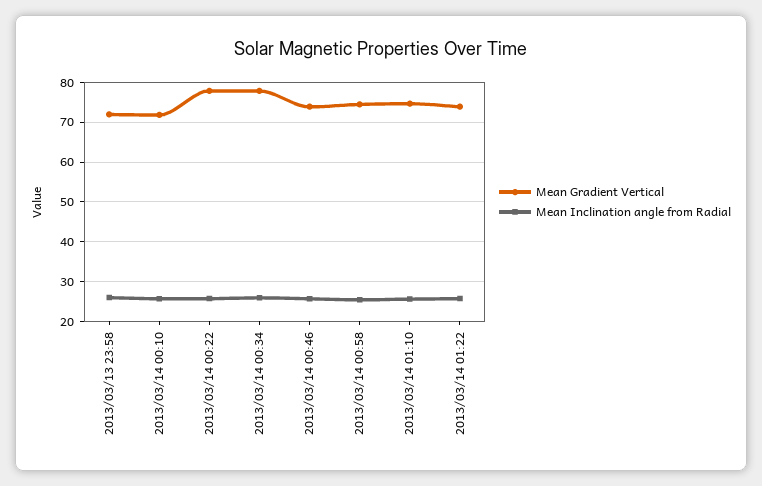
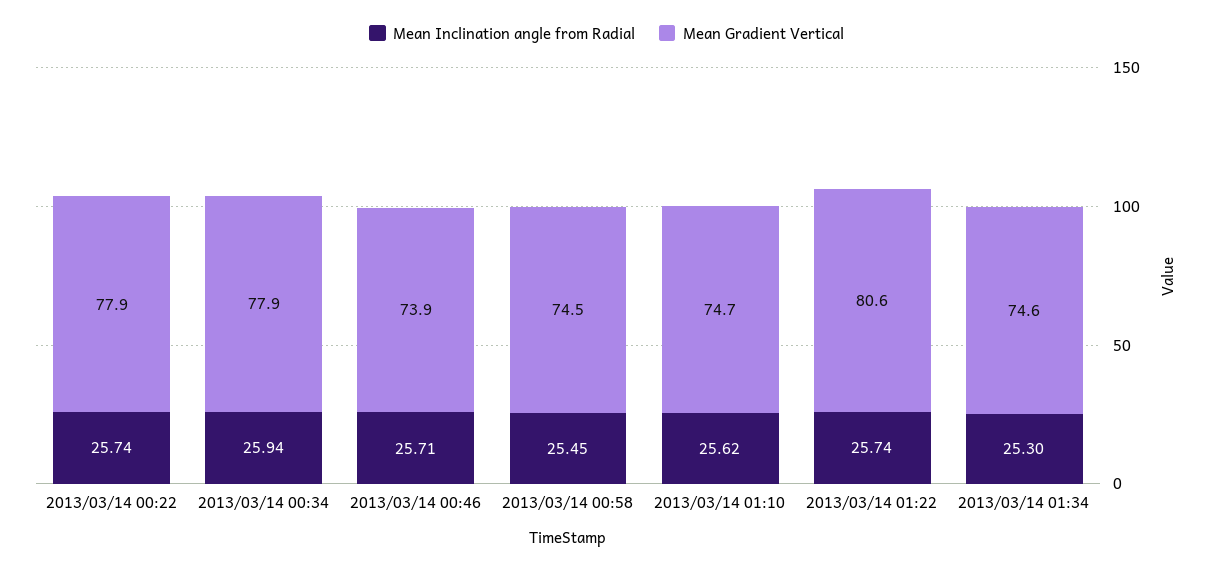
Mean Gradient Vertical, 2013/03/13 23:58: 72 -> none
Mean Inclination angle from Radial, 2013/03/13 23:58: 26 -> none
Mean Gradient Vertical, 2013/03/14 00:10: 72 -> none
Mean Inclination angle from Radial, 2013/03/14 00:10: 26 -> none
Mean Gradient Vertical, 2013/03/14 01:22: 74 -> 80.6
Mean Inclination angle from Radial, 2013/03/14 01:34: none -> 25.3
Mean Gradient Vertical, 2013/03/14 01:34: none -> 74.6

